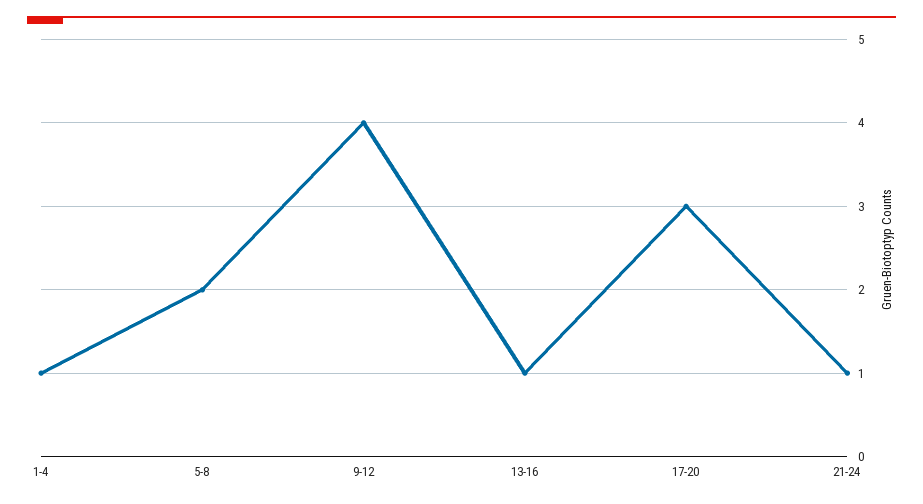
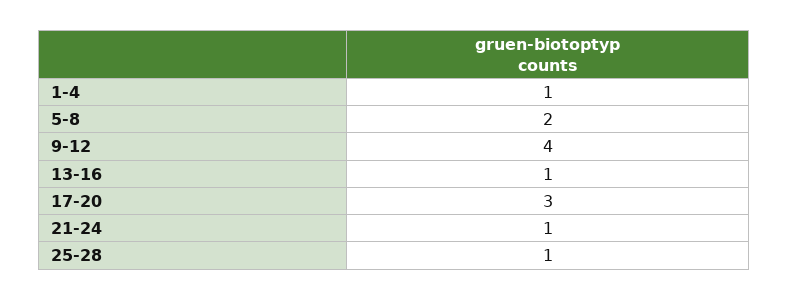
25-28: none -> 1

